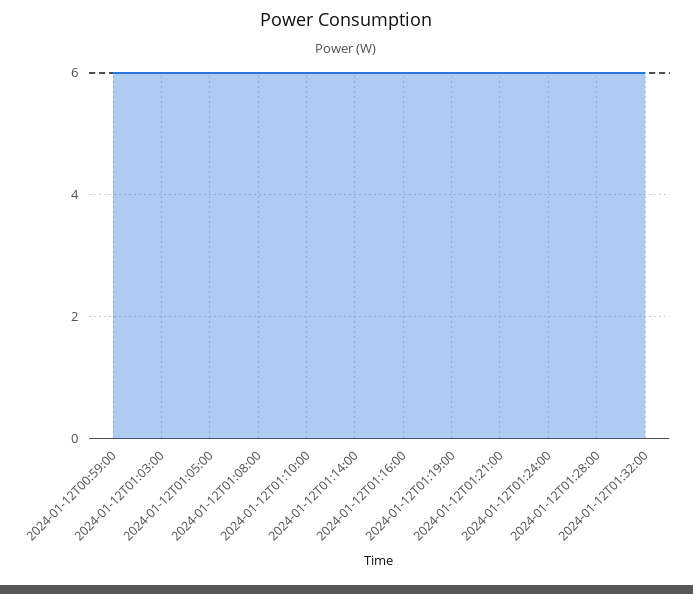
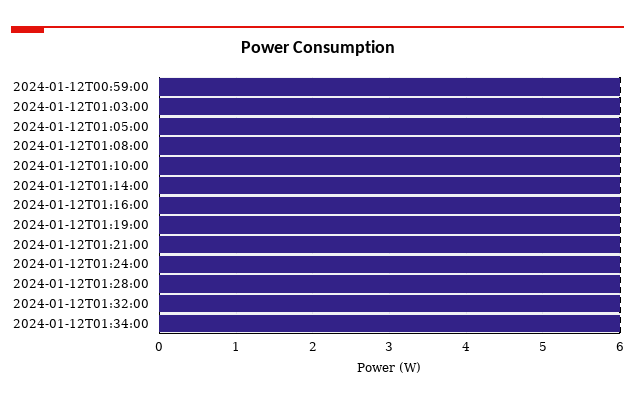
2024-01-12T01:34:00: none -> 6

